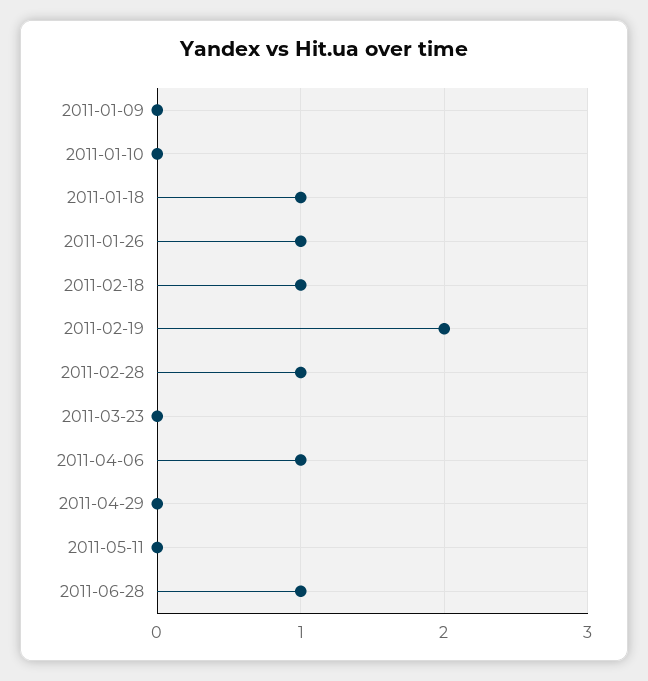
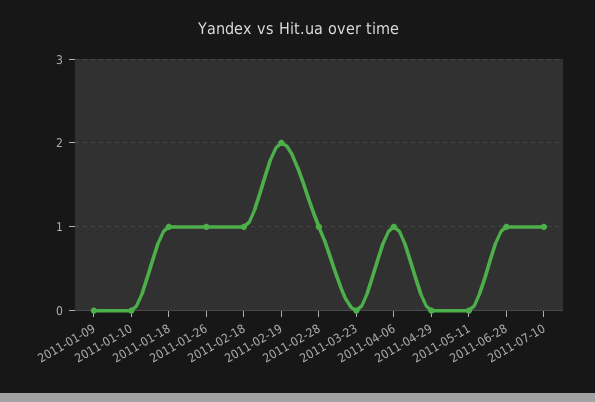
2011-07-10: none -> 1

